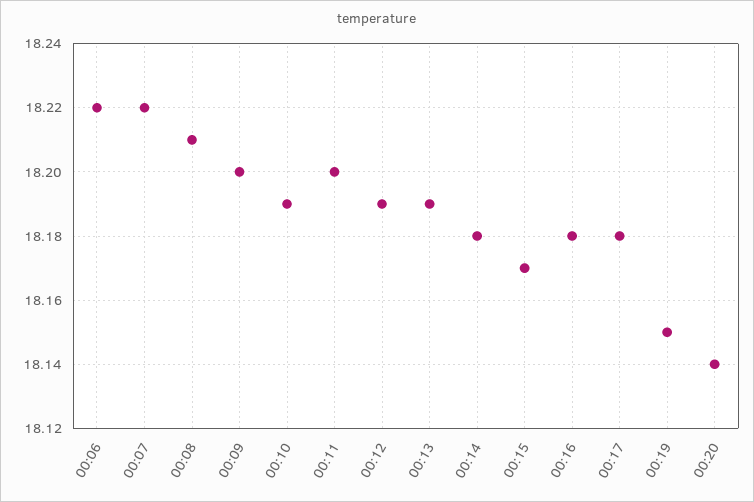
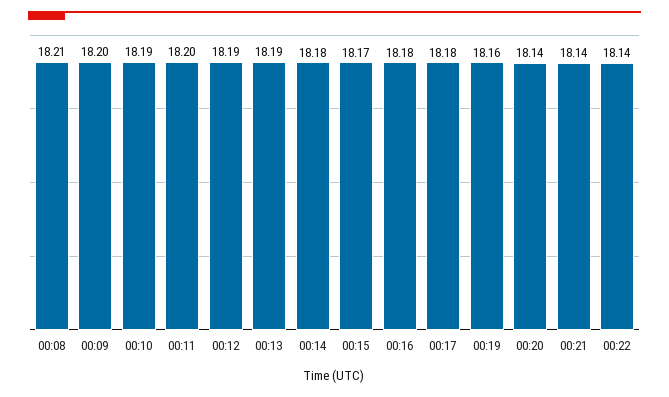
00:06: 18.22 -> none
00:07: 18.22 -> none
00:19: 18.15 -> 18.16
00:21: none -> 18.14
00:22: none -> 18.14

